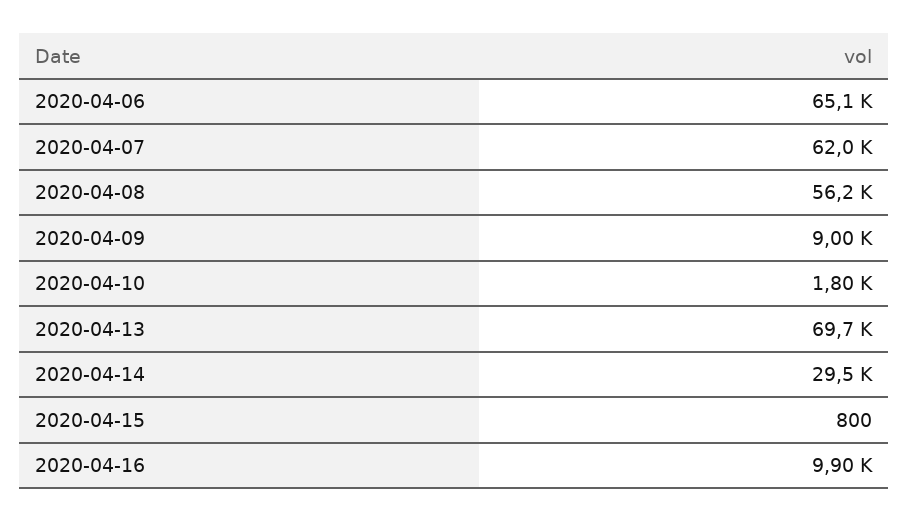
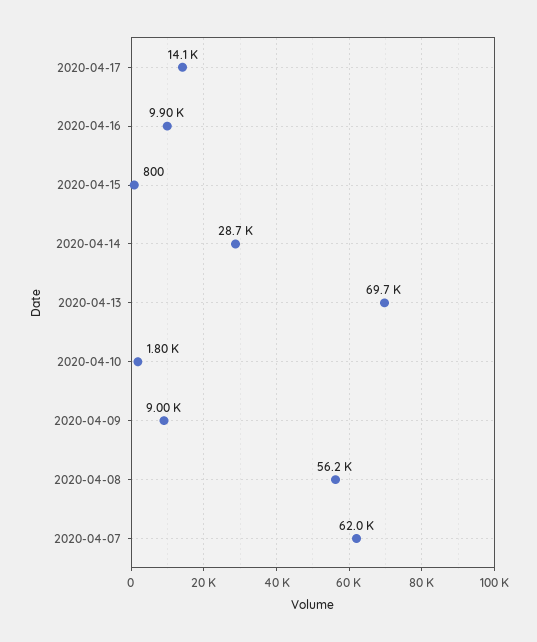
2020-04-06: 65100 -> none
2020-04-14: 29500 -> 28700
2020-04-17: none -> 14100

